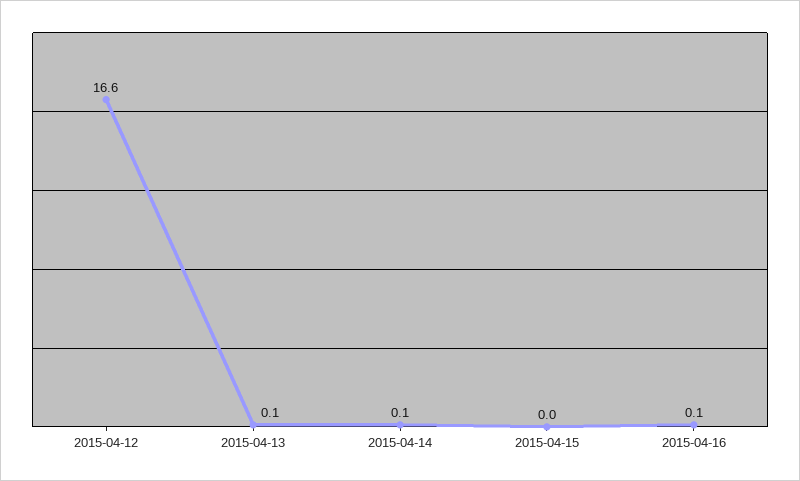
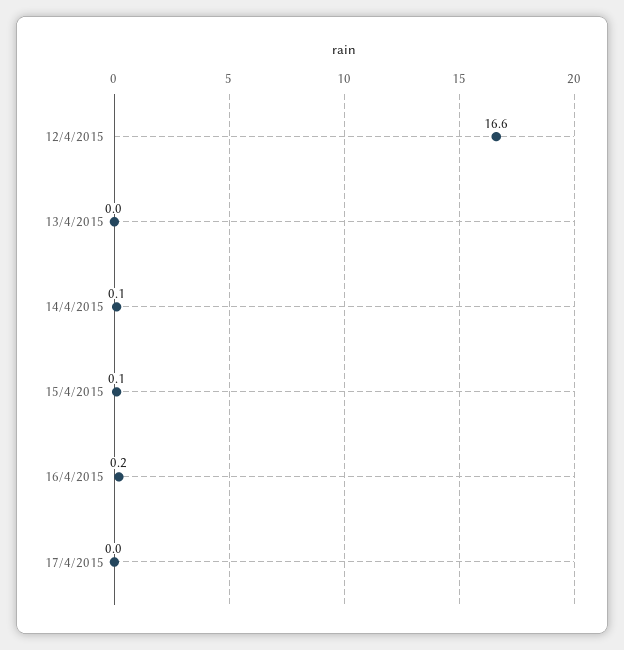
2015-04-13: 0.1 -> 0
2015-04-15: 0 -> 0.1
2015-04-16: 0.1 -> 0.2
17/4/2015: none -> 0

